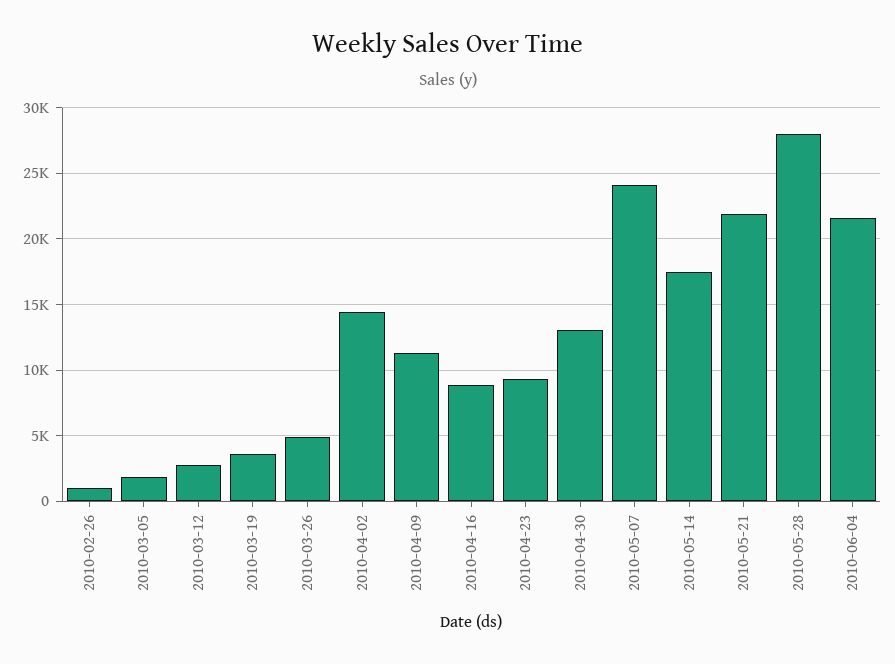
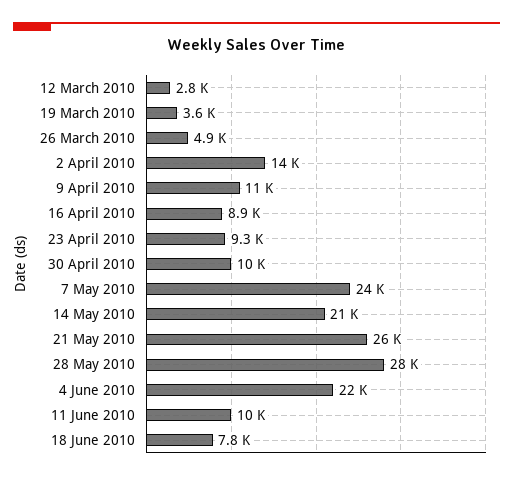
2010-02-26: 1000 -> none
2010-03-05: 2000 -> none
2010-04-30: 13000 -> 10000
2010-05-14: 17500 -> 21000
2010-05-21: 22000 -> 26000
11 June 2010: none -> 10000
18 June 2010: none -> 7800

